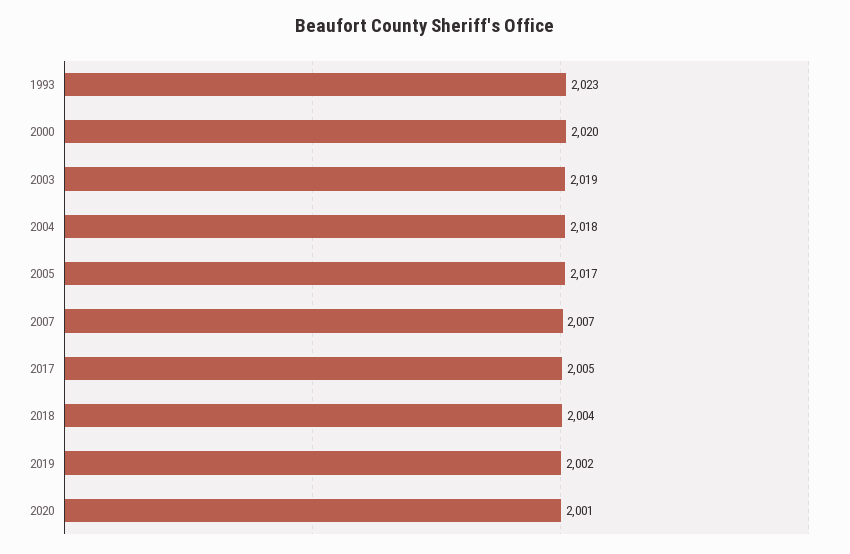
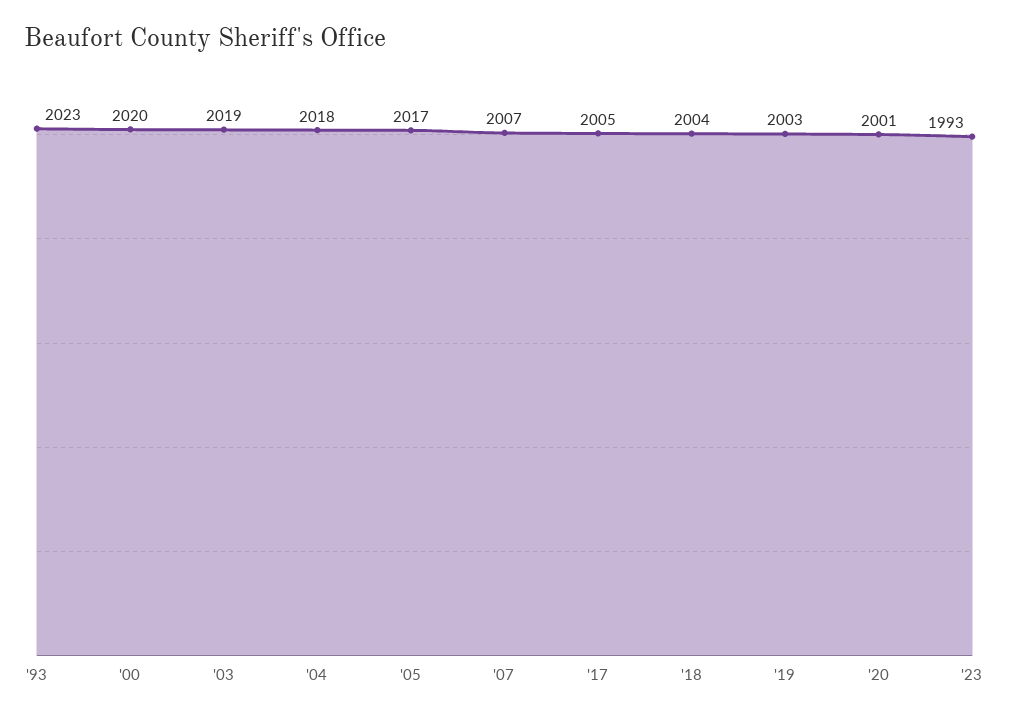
2019: 2002 -> 2003
'23: none -> 1993

